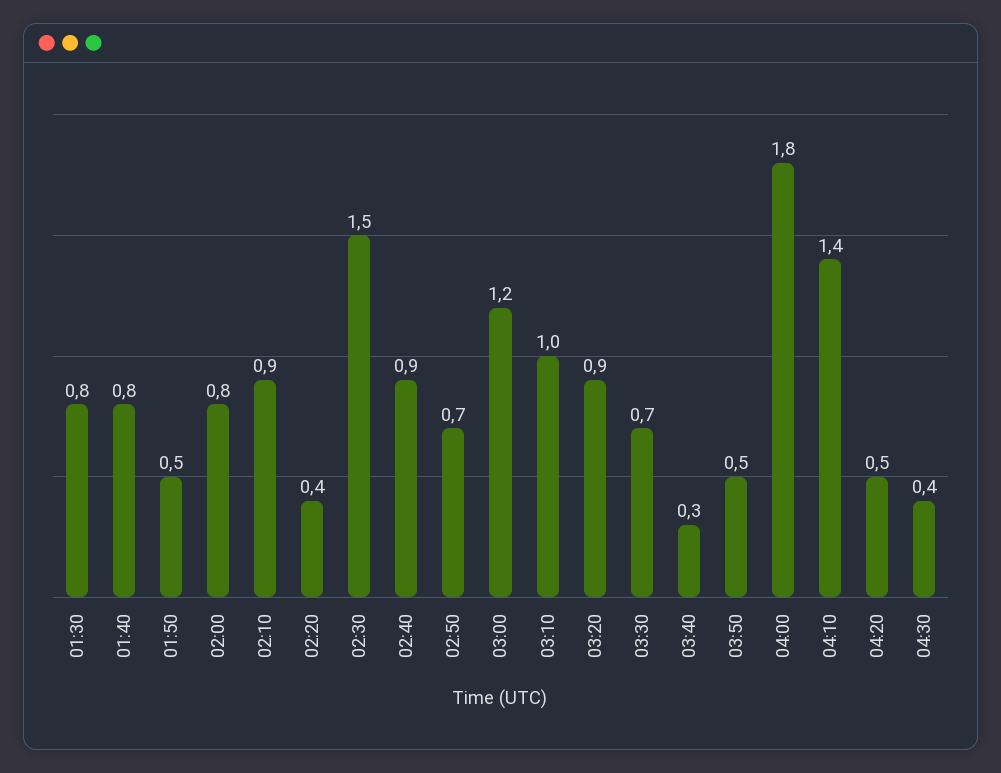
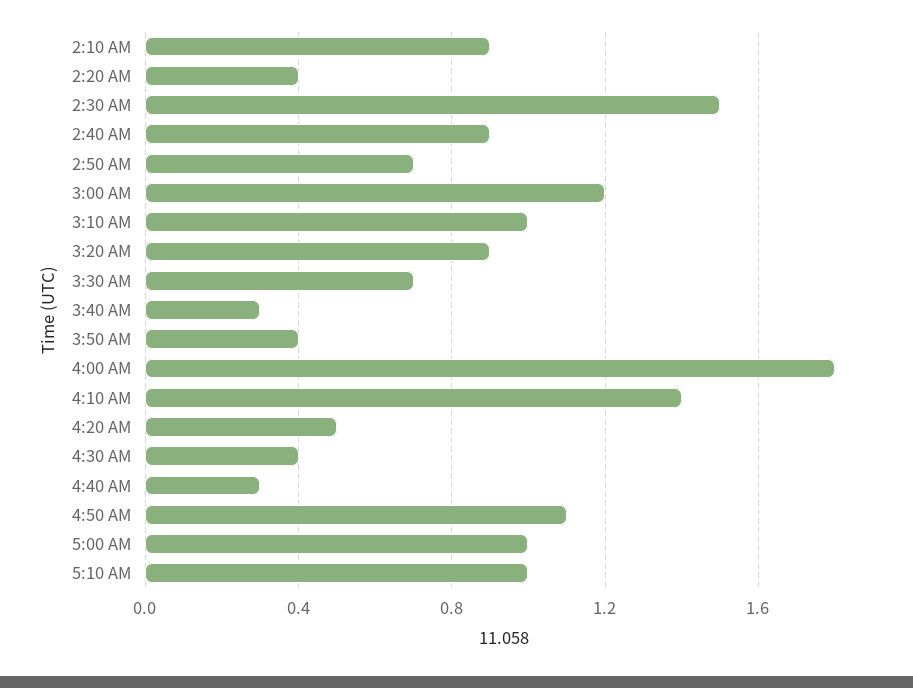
01:30: 0.8 -> none
01:40: 0.8 -> none
01:50: 0.5 -> none
02:00: 0.8 -> none
03:50: 0.5 -> 0.4
4:40 AM: none -> 0.3
4:50 AM: none -> 1.1
5:00 AM: none -> 1
5:10 AM: none -> 1

